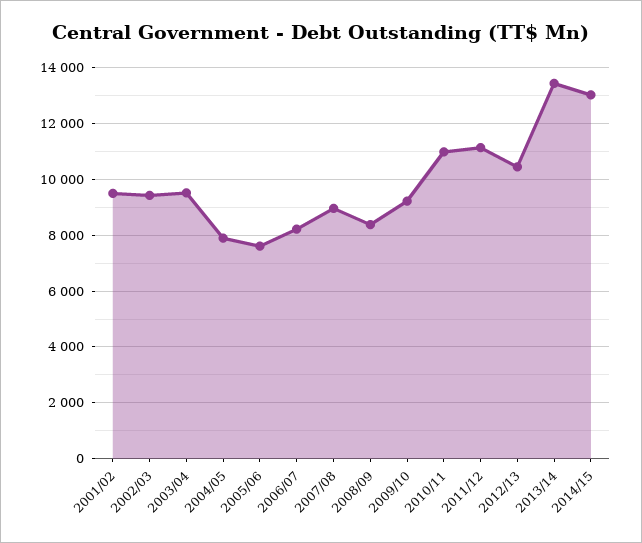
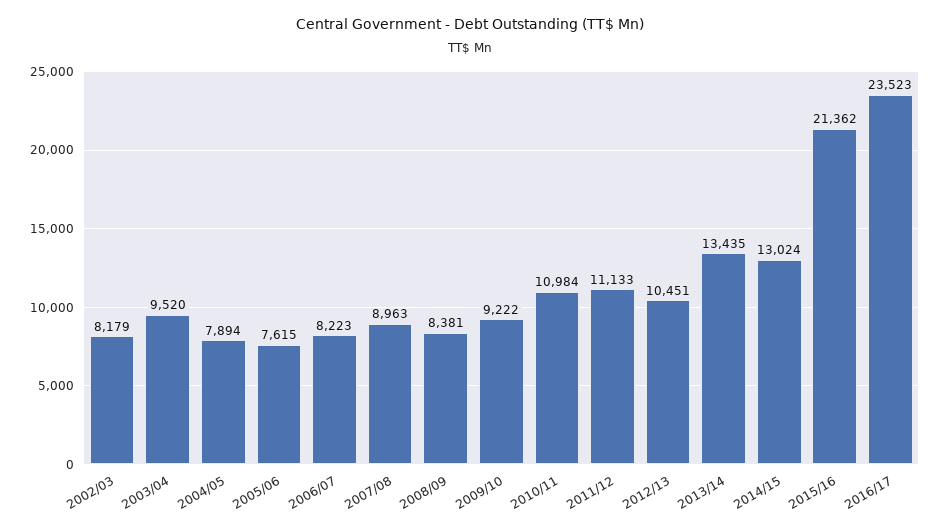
2001/02: 9500 -> none
2002/03: 9500 -> 8179
2015/16: none -> 21362
2016/17: none -> 23523

